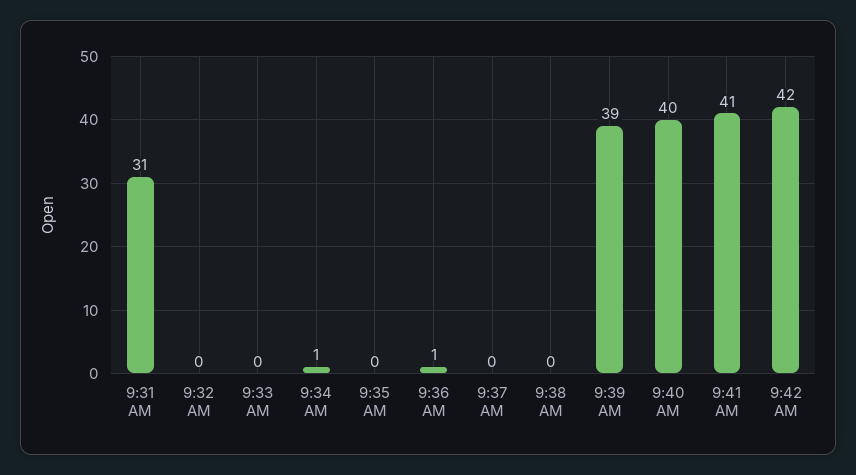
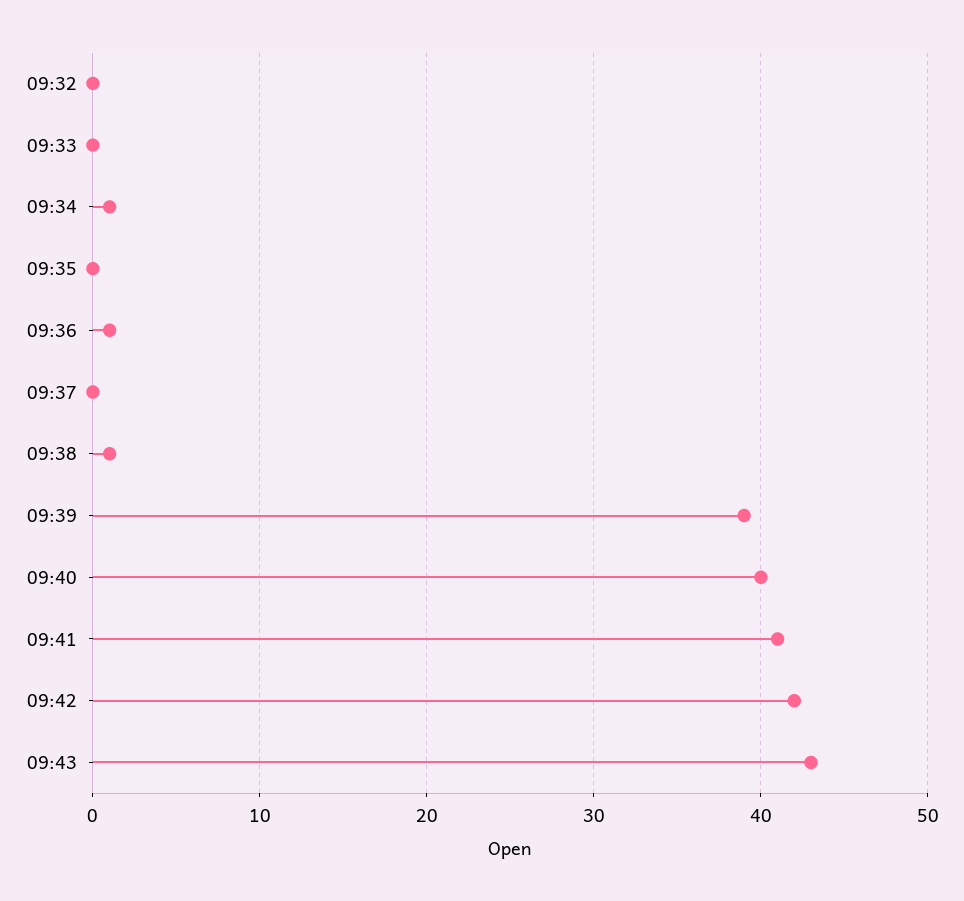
9:31 AM: 31 -> none
9:38 AM: 0 -> 1
09:43: none -> 43

